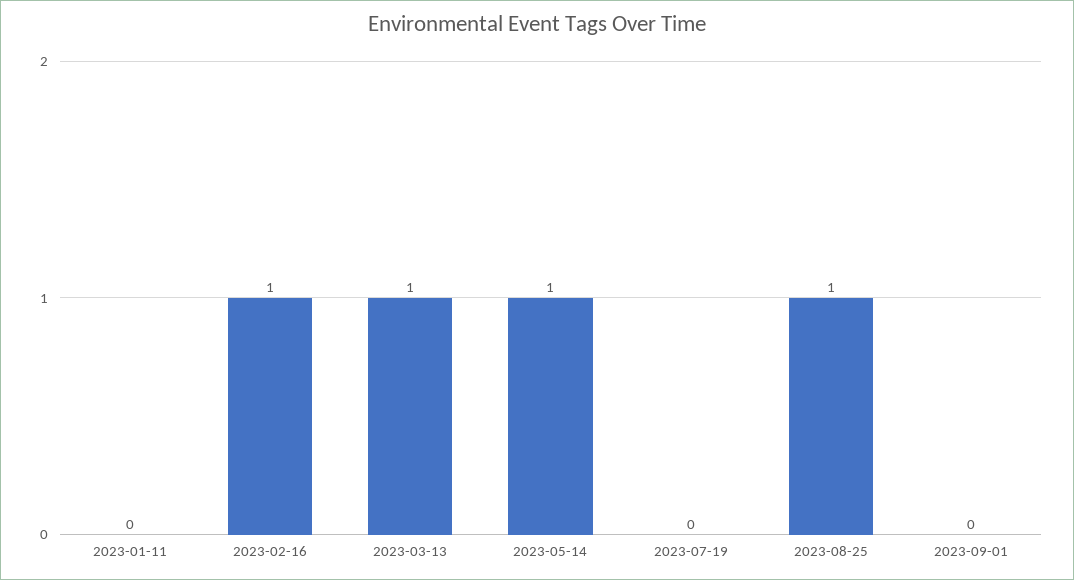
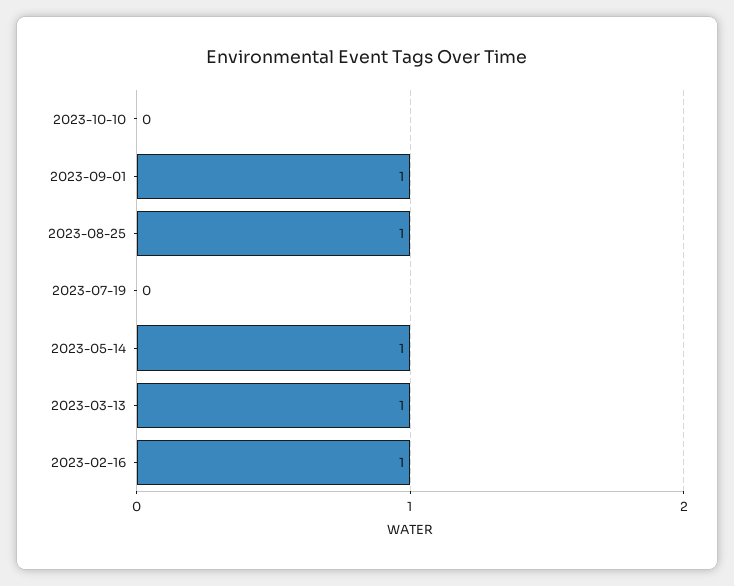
2023-01-11: 0 -> none
2023-09-01: 0 -> 1
2023-10-10: none -> 0

